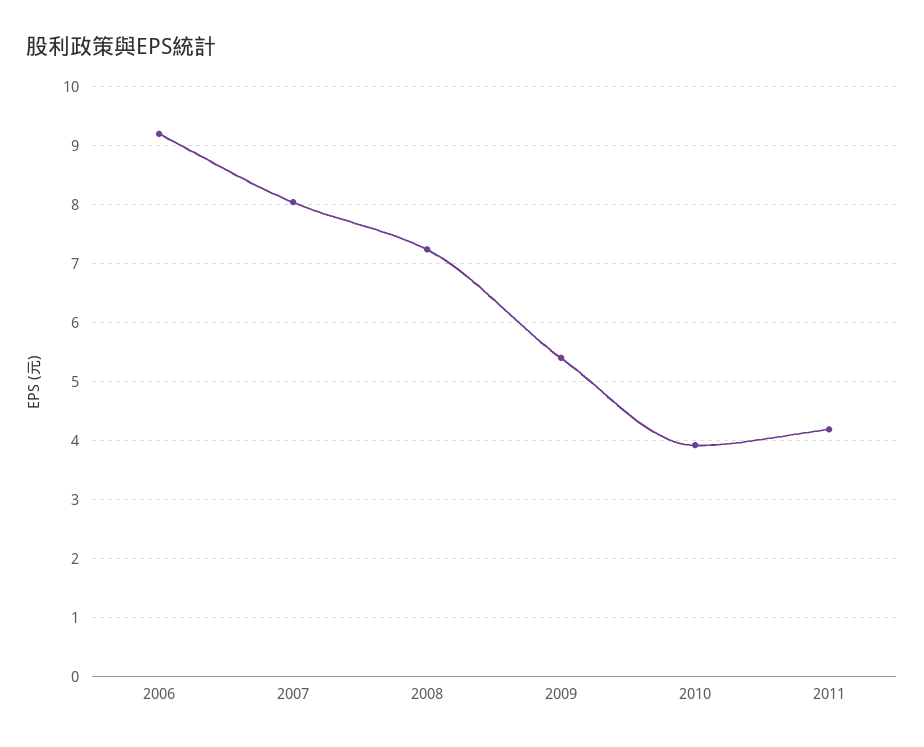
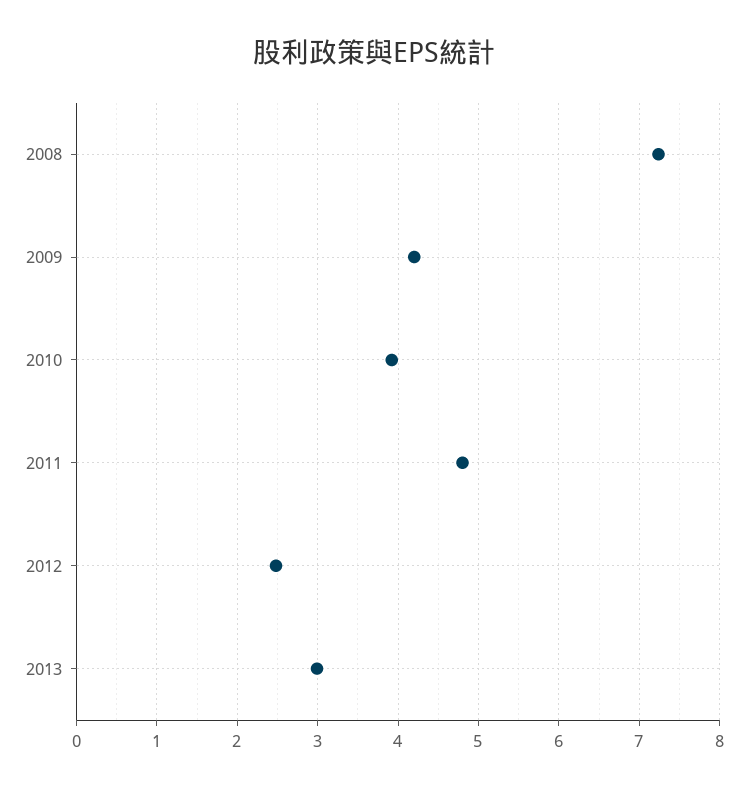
2006: 9.2 -> none
2007: 8 -> none
2009: 5.4 -> 4.2
2011: 4.2 -> 4.8
2012: none -> 2.5
2013: none -> 3

